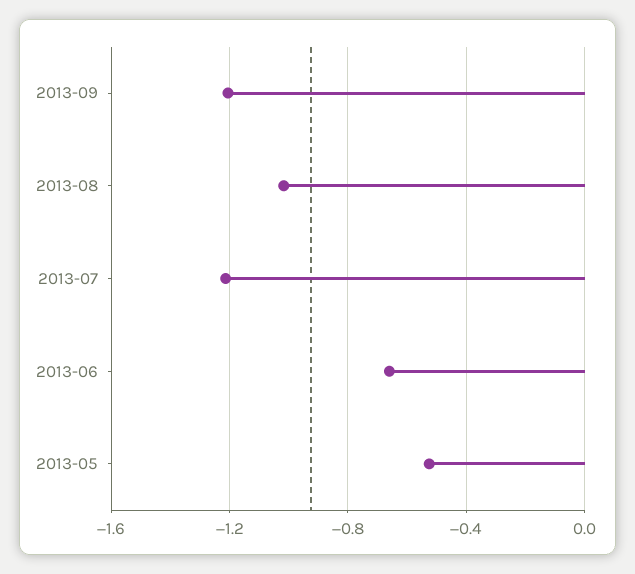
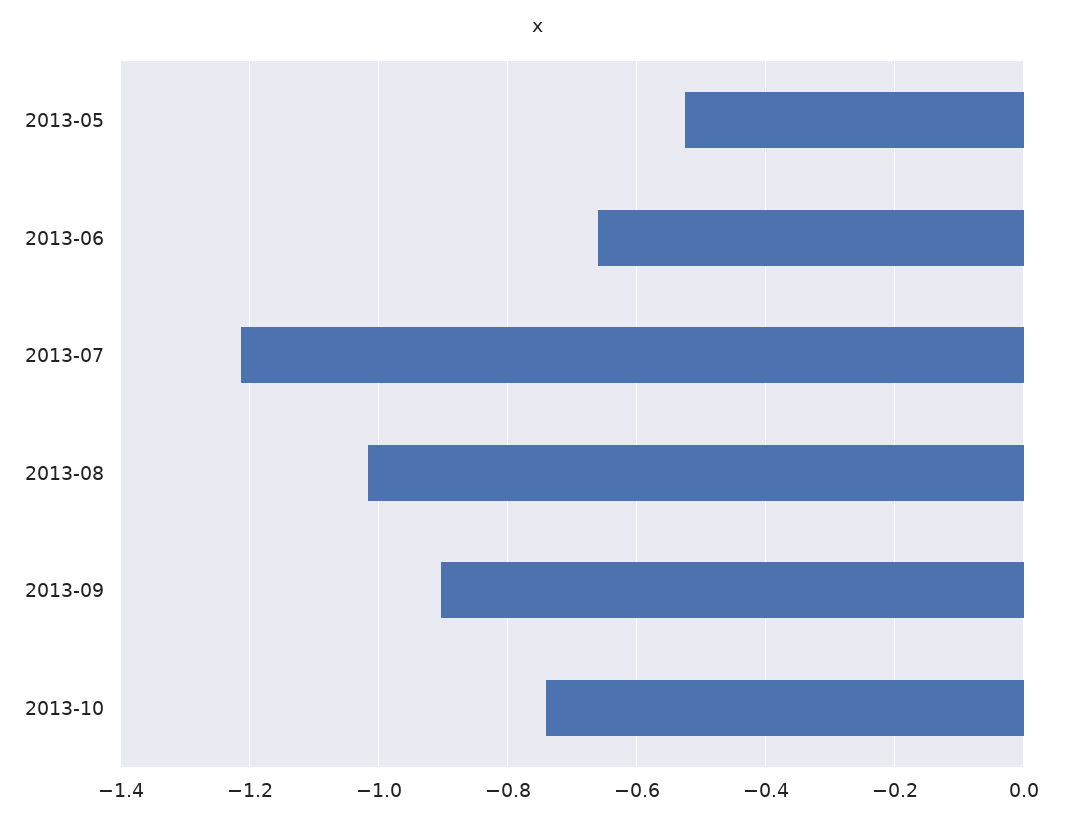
2013-09: -1.2 -> -0.9
2013-10: none -> -0.74

